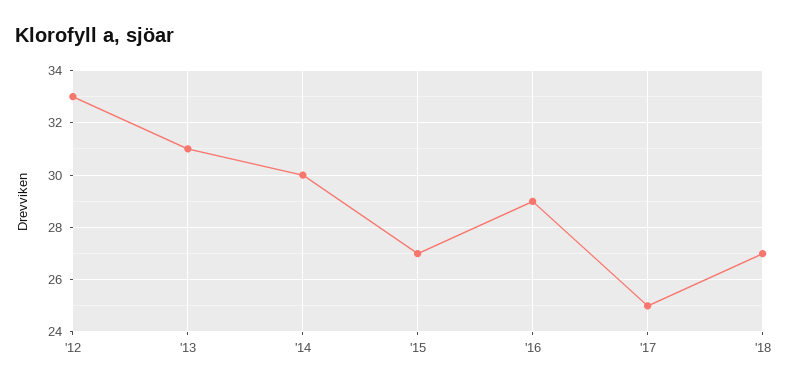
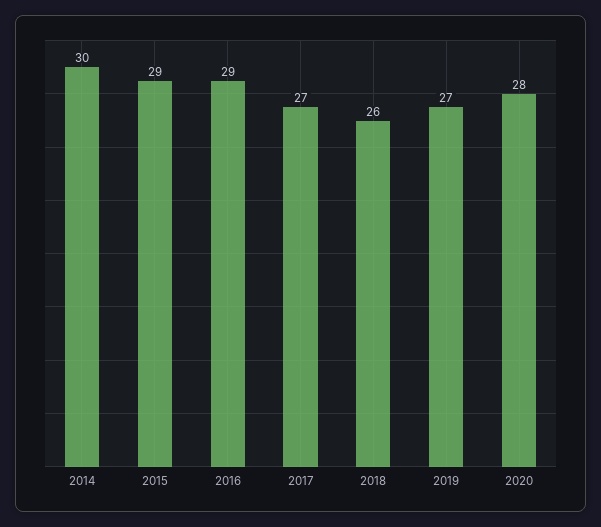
'12: 33 -> none
'13: 31 -> none
'15: 27 -> 29
'17: 25 -> 27
'18: 27 -> 26
2019: none -> 27
2020: none -> 28

